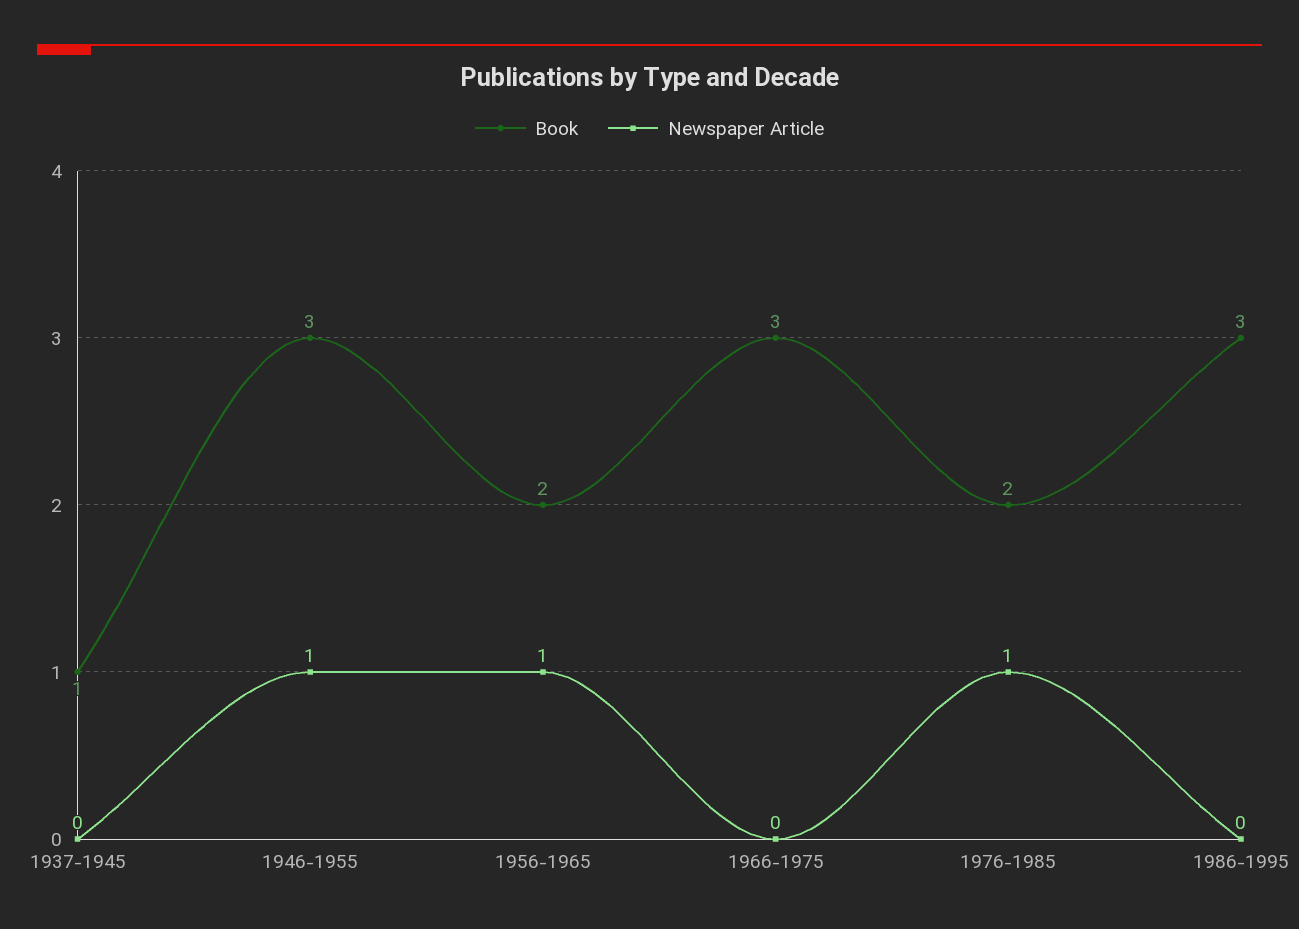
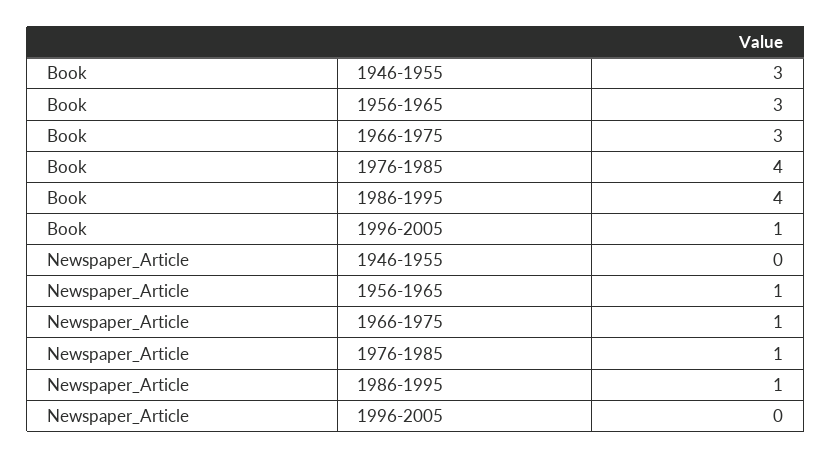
Book, 1937-1945: 1 -> none
Newspaper Article, 1937-1945: 0 -> none
Newspaper Article, 1946-1955: 1 -> 0
Book, 1956-1965: 2 -> 3
Newspaper Article, 1966-1975: 0 -> 1
Book, 1976-1985: 2 -> 4
Book, 1986-1995: 3 -> 4
Newspaper Article, 1986-1995: 0 -> 1
Book, 1996-2005: none -> 1
Newspaper Article, 1996-2005: none -> 0

